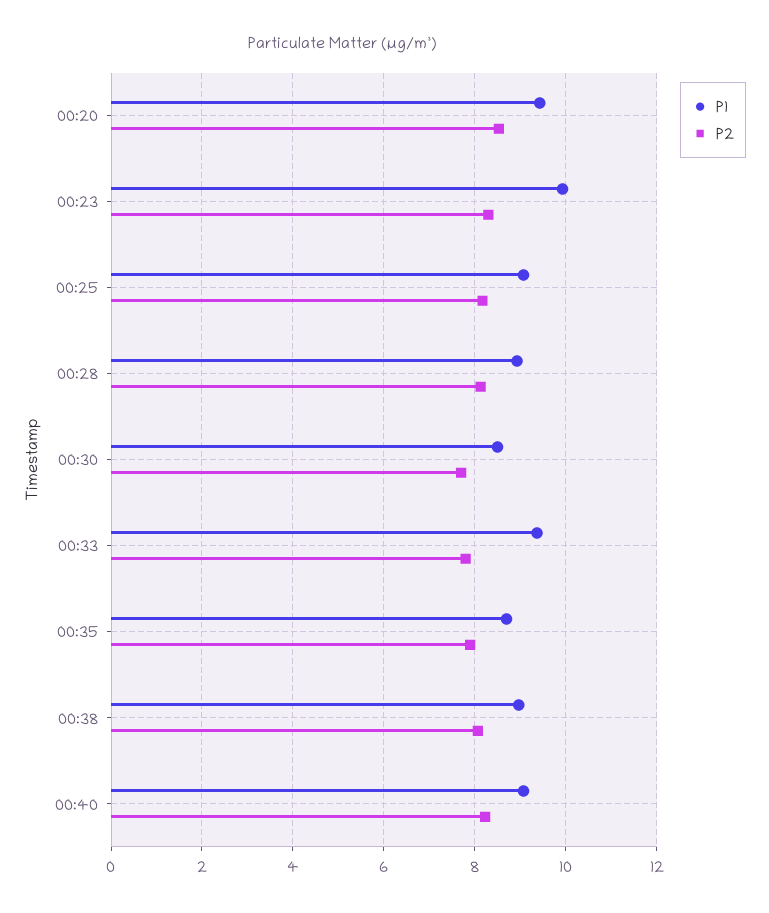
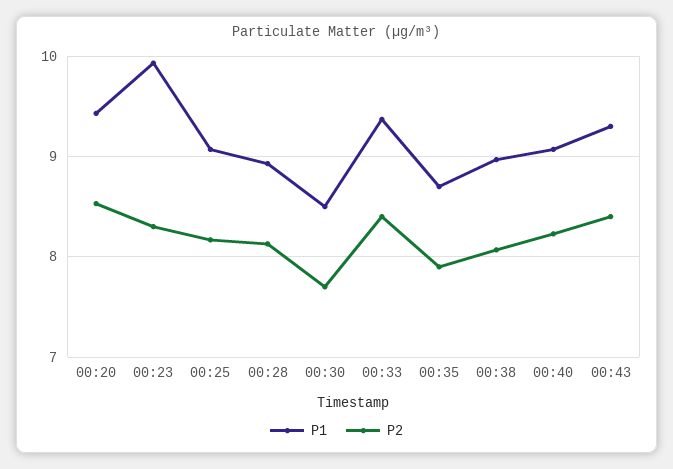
P2, 00:33: 7.8 -> 8.4
P1, 00:43: none -> 9.3
P2, 00:43: none -> 8.4

